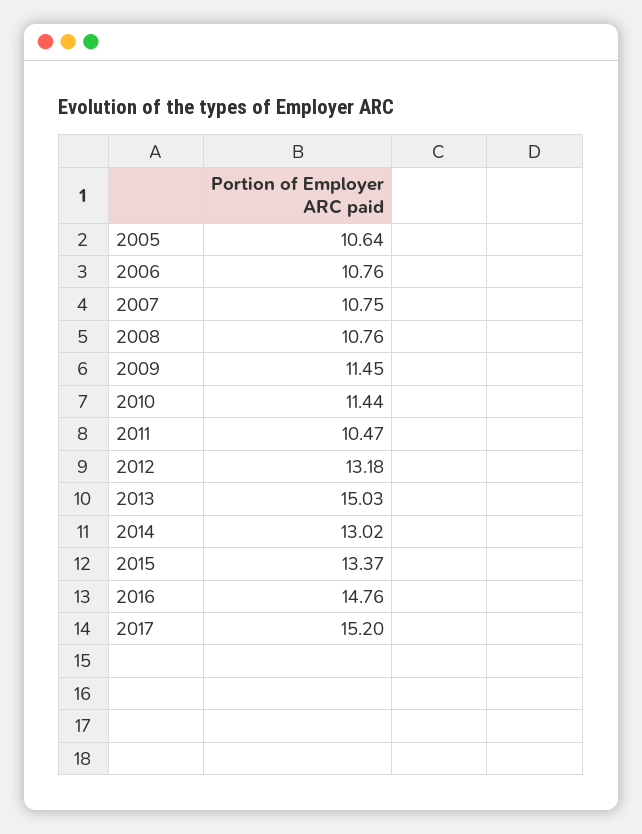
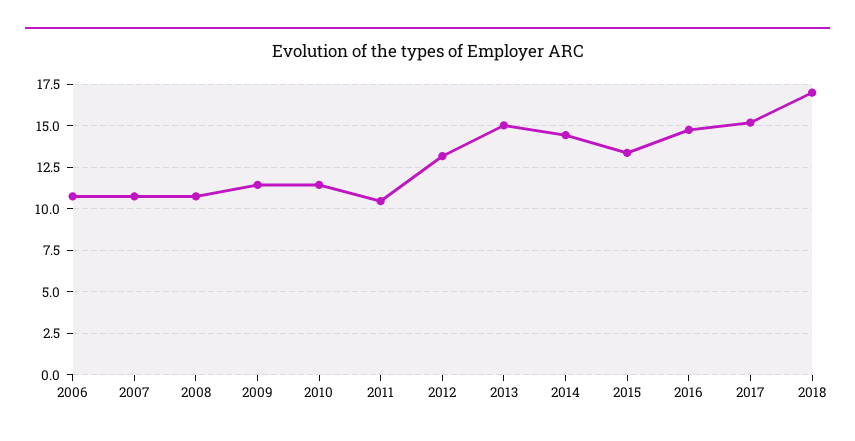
2005: 10.64 -> none
2014: 13.02 -> 14.5
2018: none -> 17

